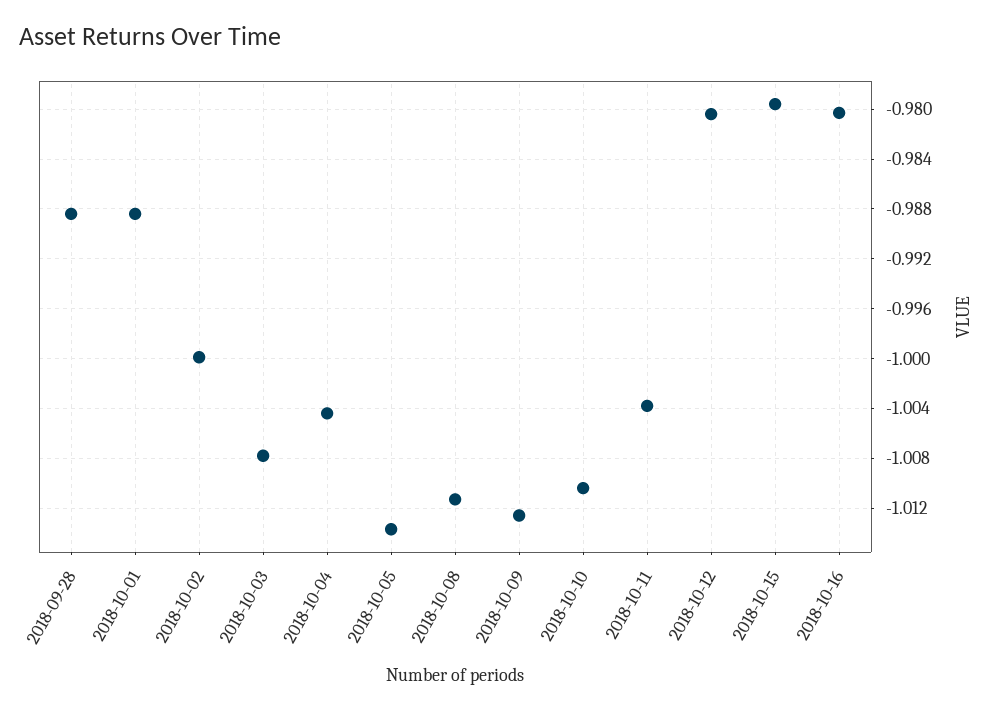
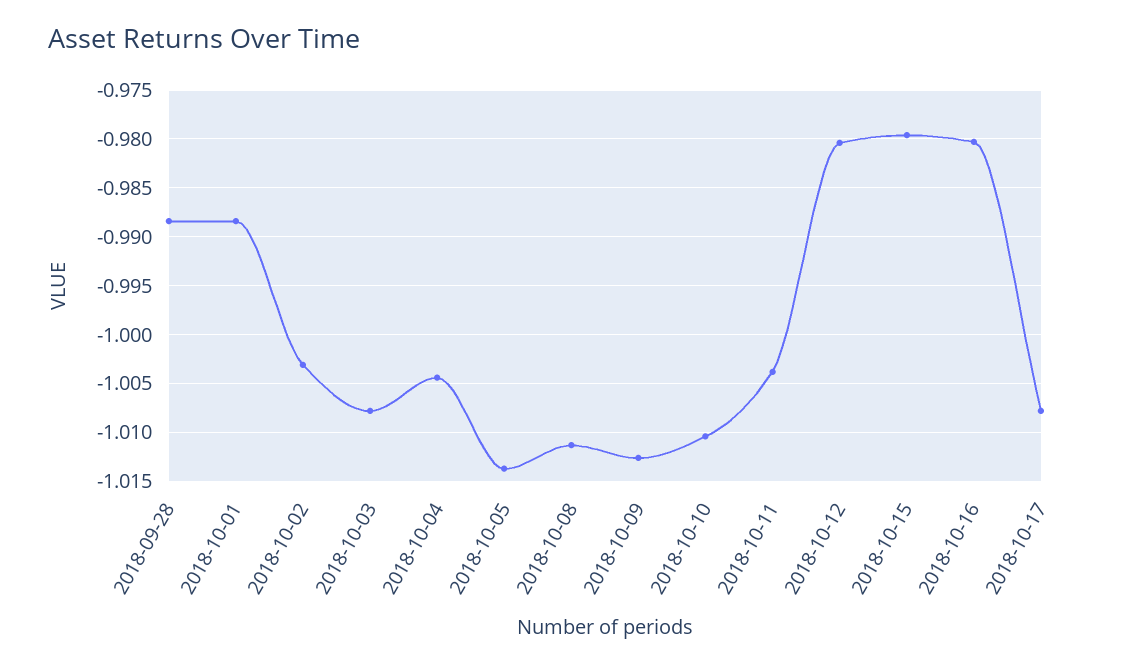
2018-10-02: -1 -> -1.003
2018-10-17: none -> -1.008

